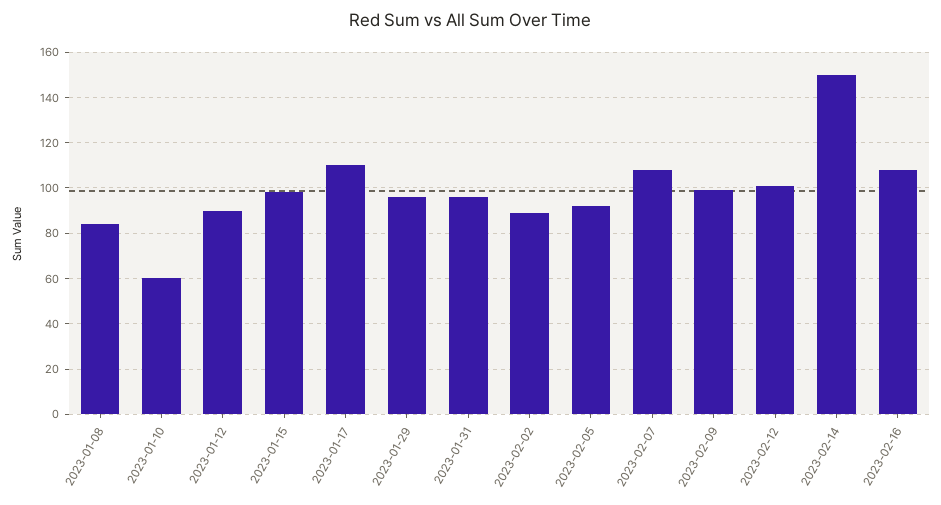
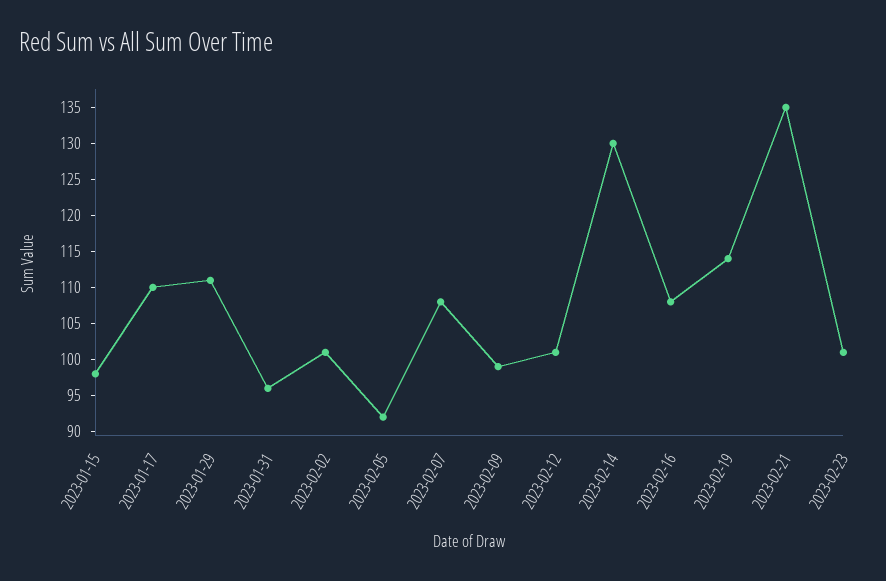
2023-01-08: 85 -> none
2023-01-10: 60 -> none
2023-01-12: 90 -> none
2023-01-29: 95 -> 110
2023-02-02: 90 -> 100
2023-02-14: 150 -> 130
2023-02-19: none -> 115
2023-02-21: none -> 135
2023-02-23: none -> 100

